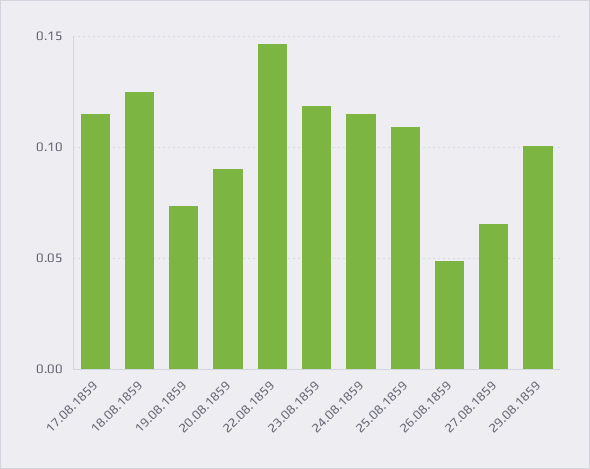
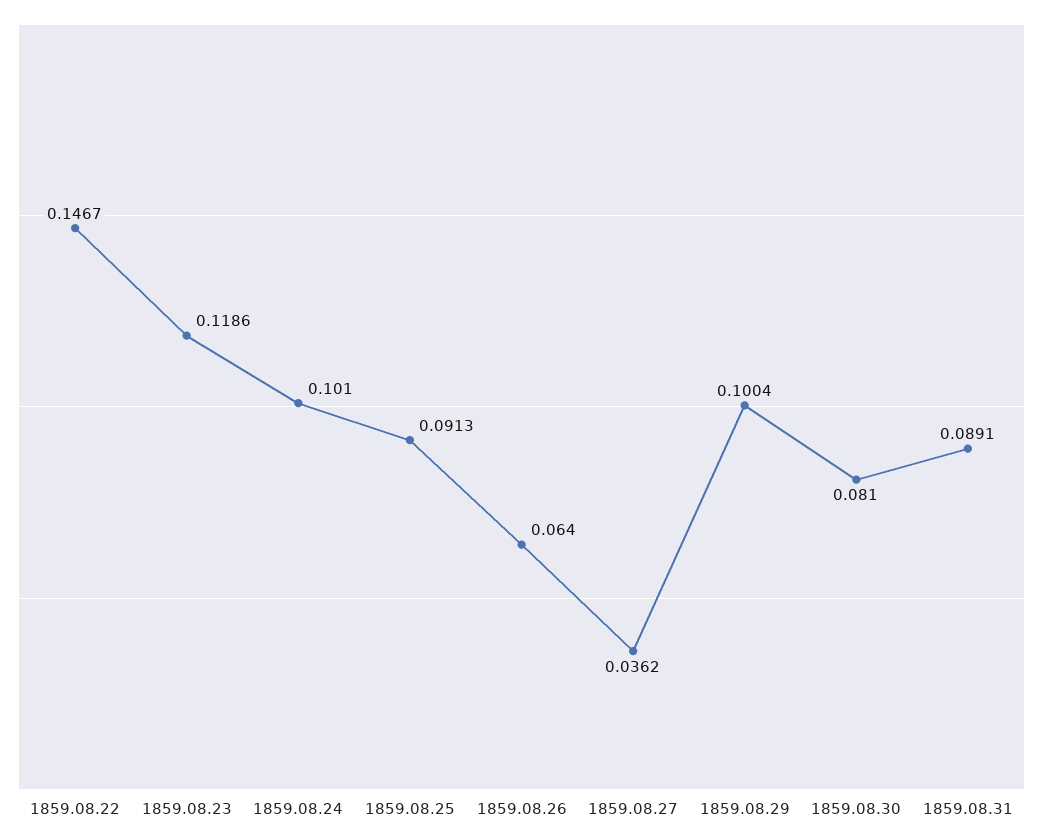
17.08.1859: 0.115 -> none
18.08.1859: 0.125 -> none
19.08.1859: 0.075 -> none
20.08.1859: 0.09 -> none
24.08.1859: 0.115 -> 0.101
25.08.1859: 0.11 -> 0.0913
26.08.1859: 0.05 -> 0.064
27.08.1859: 0.065 -> 0.0362
1859.08.30: none -> 0.081
1859.08.31: none -> 0.0891

